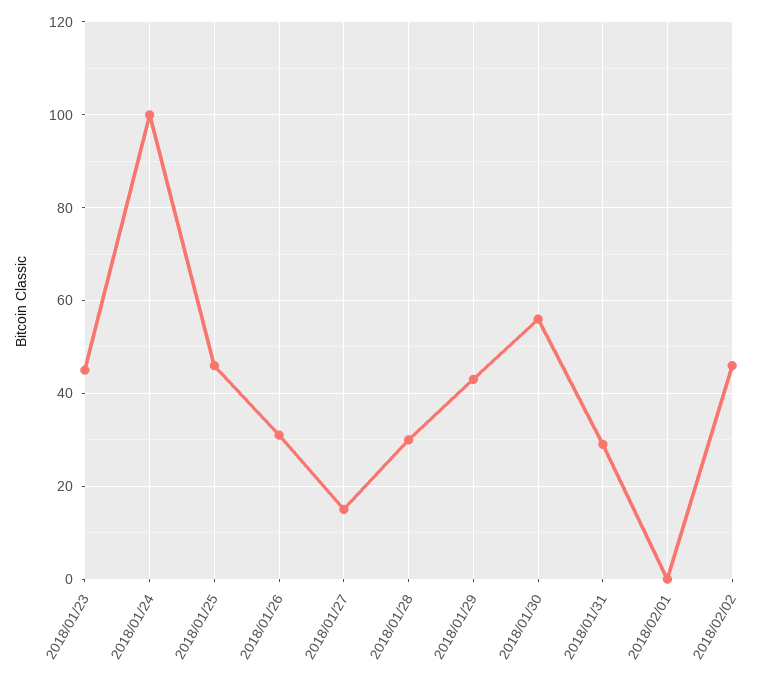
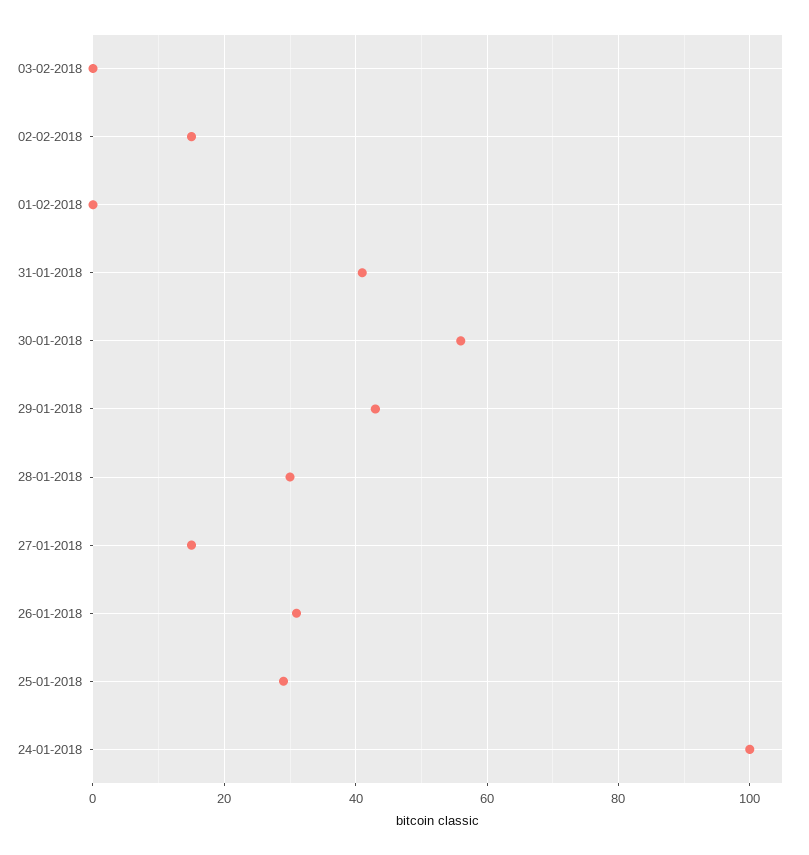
2018/01/23: 45 -> none
2018/01/25: 45 -> 30
2018/01/31: 30 -> 40
2018/02/02: 45 -> 15
03-02-2018: none -> 0

